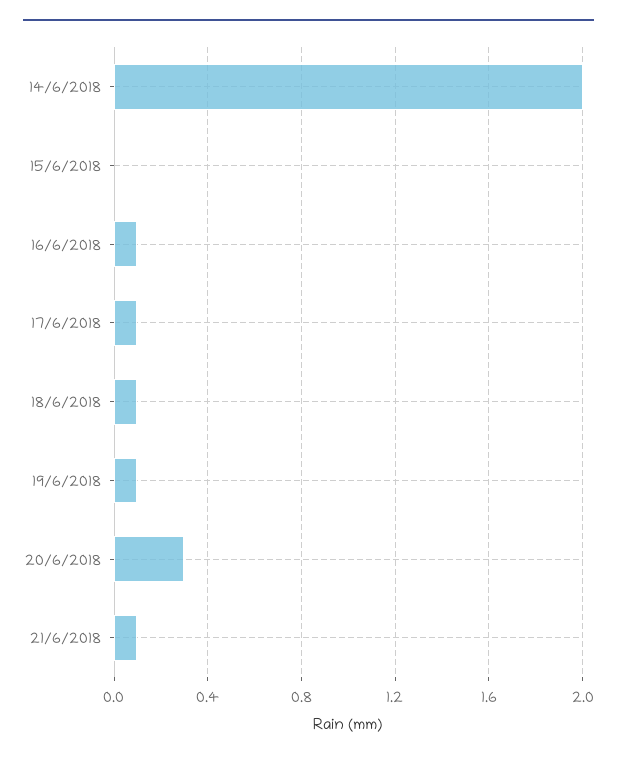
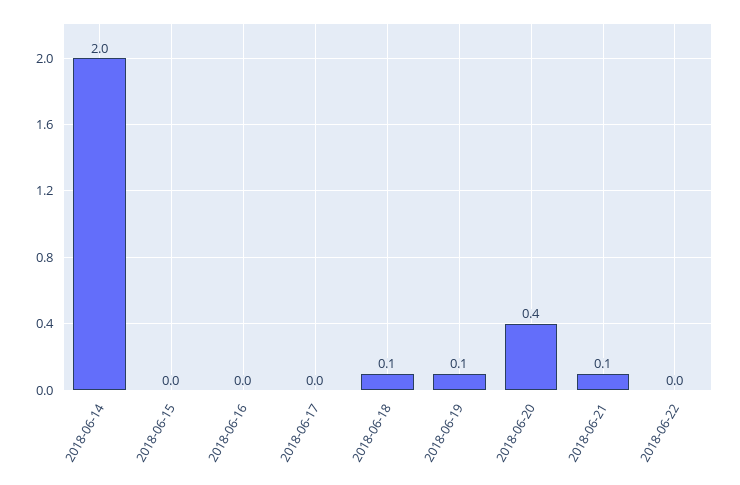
16/6/2018: 0.1 -> 0
17/6/2018: 0.1 -> 0
20/6/2018: 0.3 -> 0.4
2018-06-22: none -> 0

